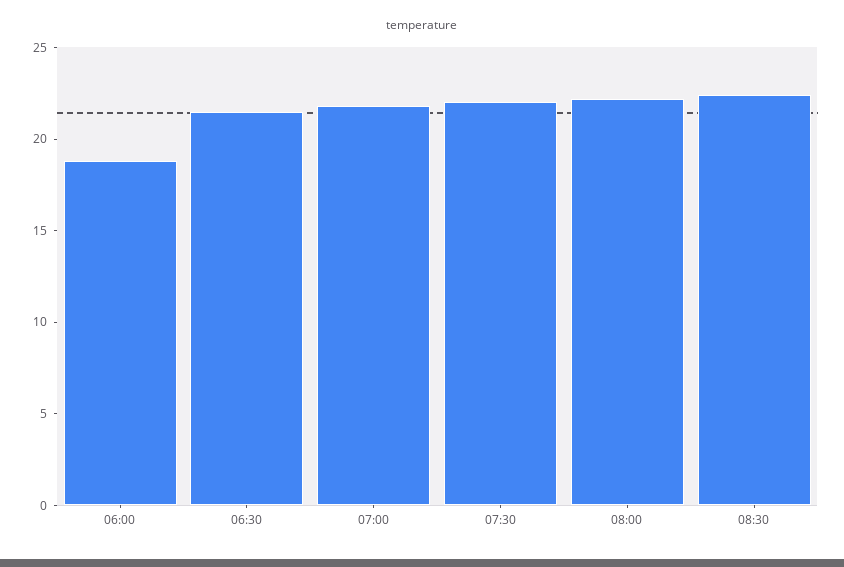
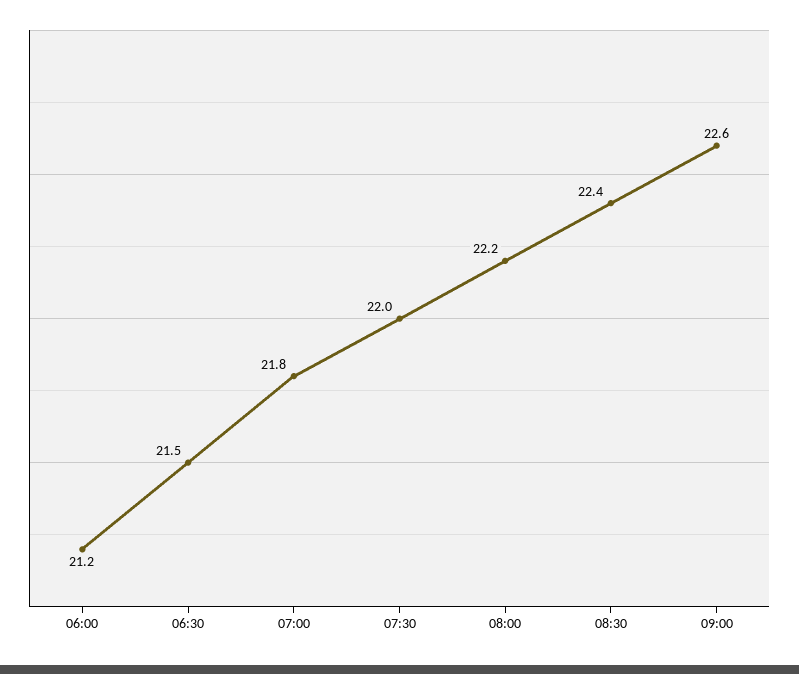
06:00: 19 -> 21.2
09:00: none -> 22.6

